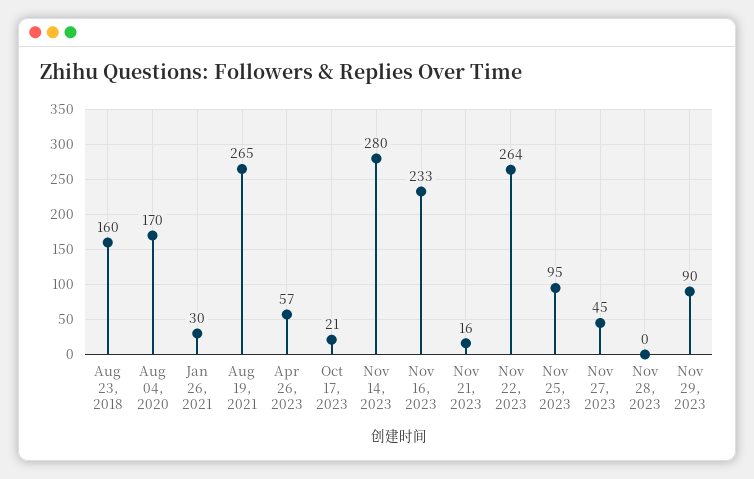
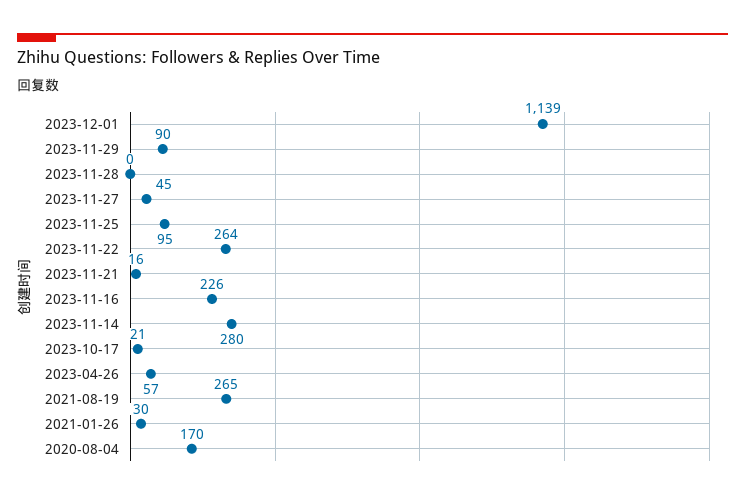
Aug 23, 2018: 160 -> none
Nov 16, 2023: 233 -> 226
2023-12-01: none -> 1139

